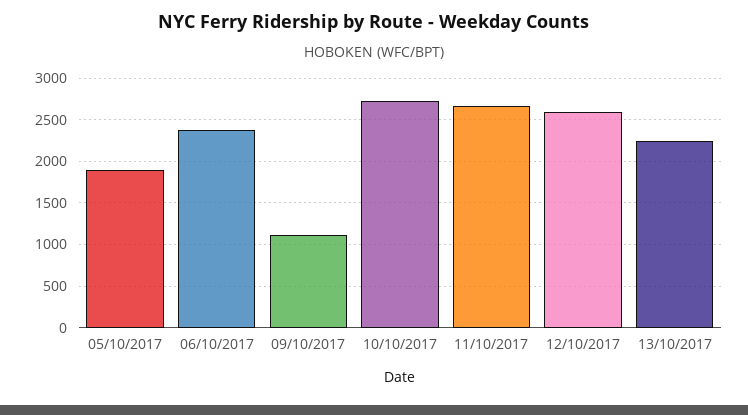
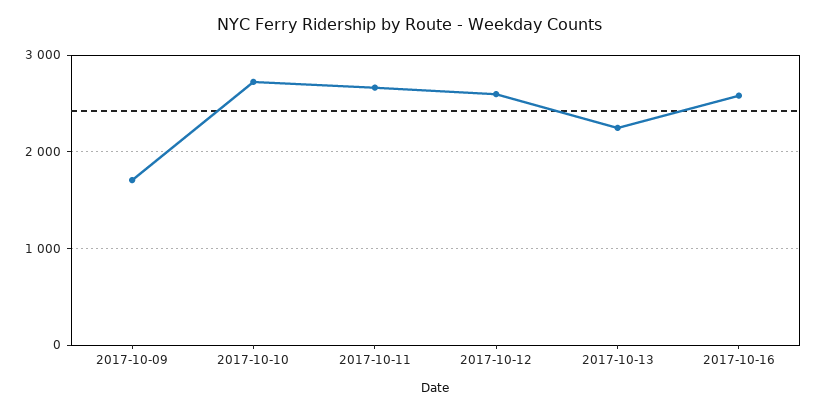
05/10/2017: 1900 -> none
06/10/2017: 2400 -> none
09/10/2017: 1100 -> 1700
2017-10-16: none -> 2600

